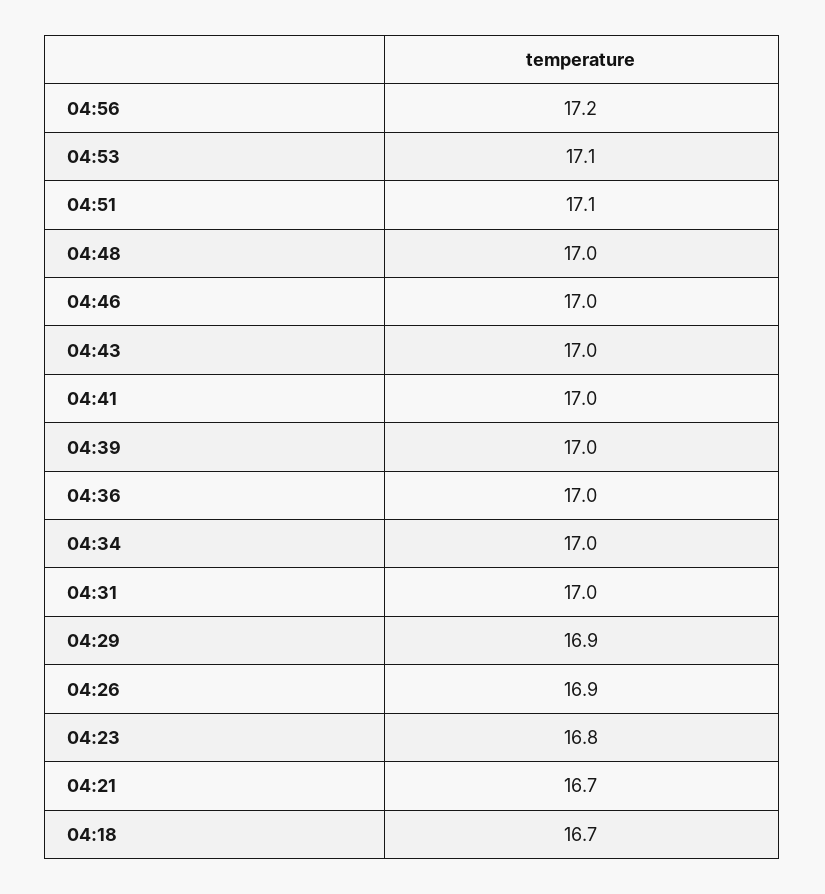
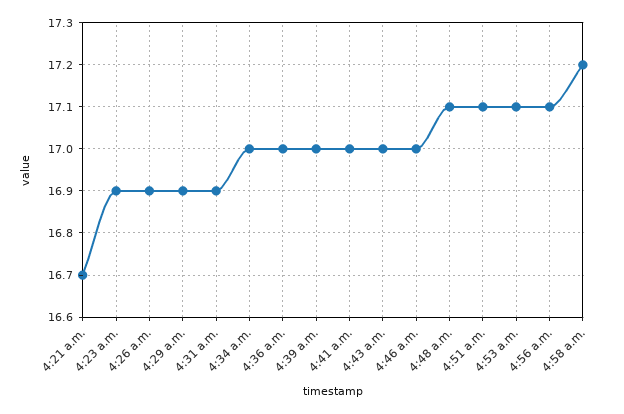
04:56: 17.2 -> 17.1
04:48: 17 -> 17.1
04:31: 17 -> 16.9
04:23: 16.8 -> 16.9
04:18: 16.7 -> none
4:58 a.m.: none -> 17.2

